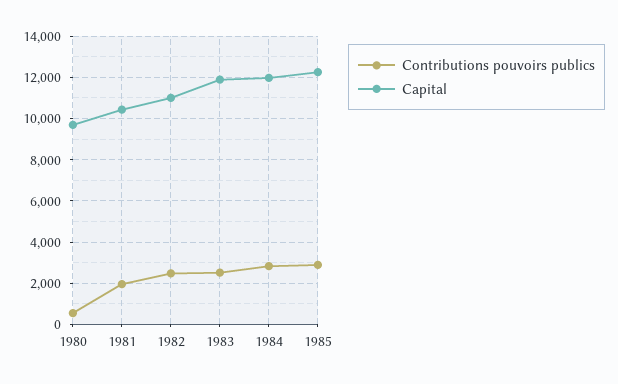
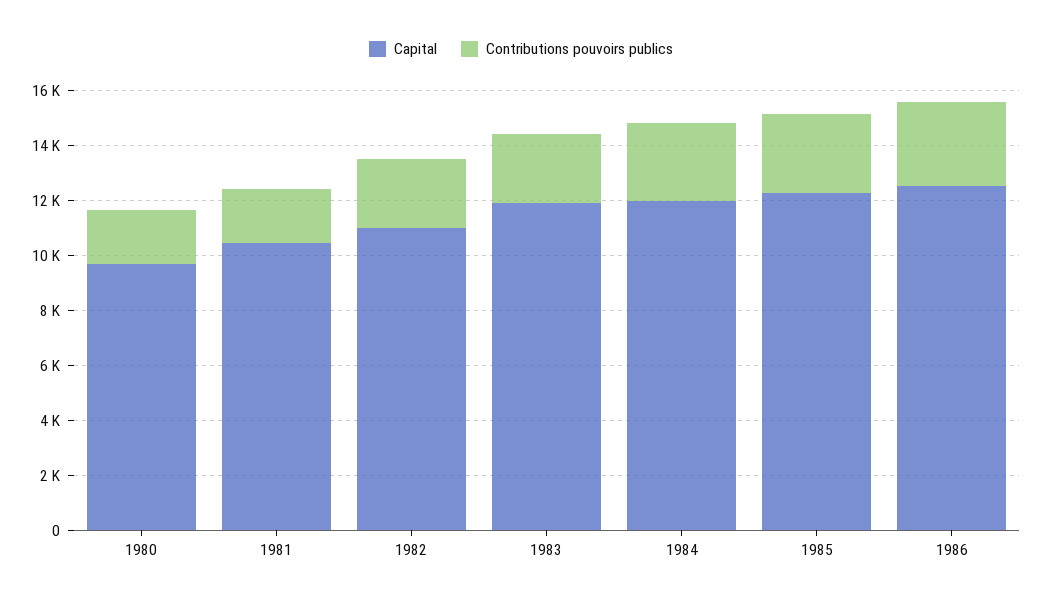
Contributions pouvoirs publics, 1980: 500 -> 2000
Capital, 1986: none -> 12500
Contributions pouvoirs publics, 1986: none -> 3000

